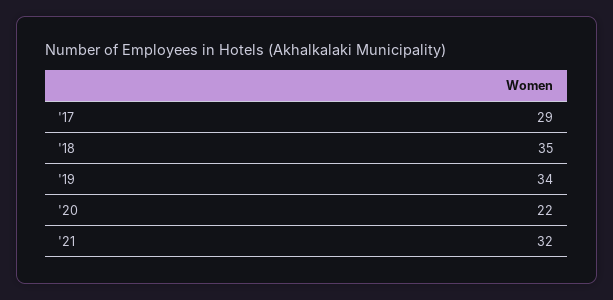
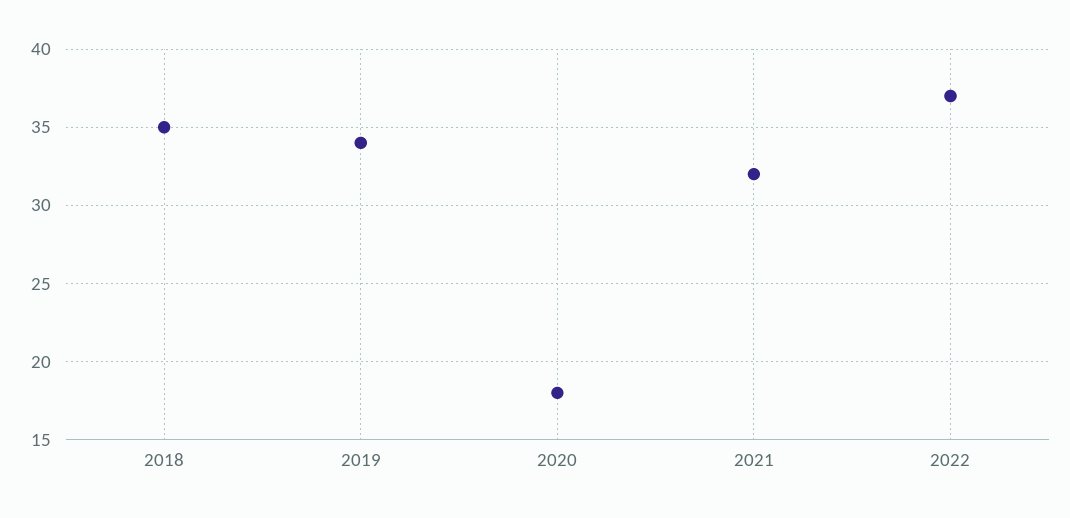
'17: 29 -> none
'20: 22 -> 18
2022: none -> 37

